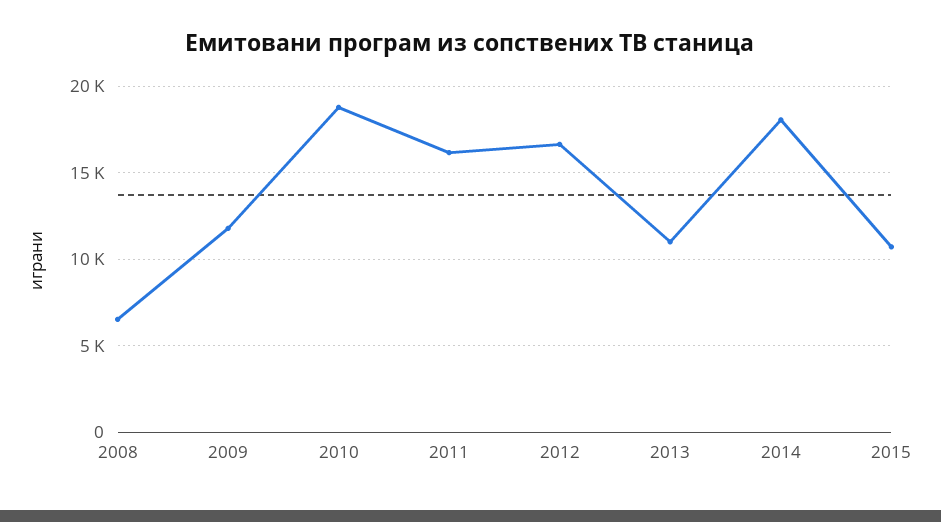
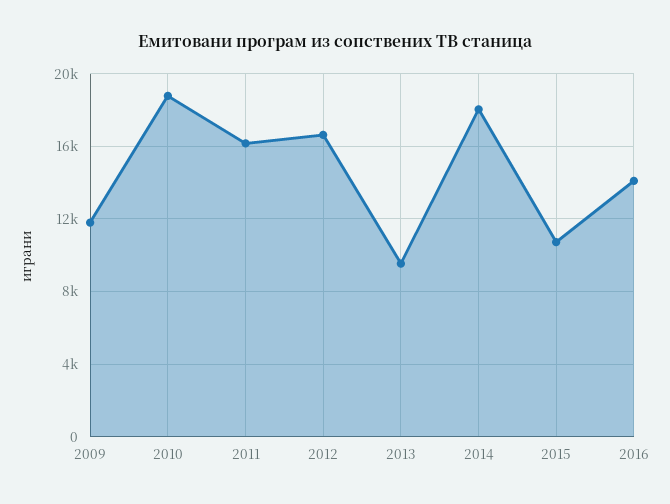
2008: 6500 -> none
2013: 11000 -> 9500
2016: none -> 14000

